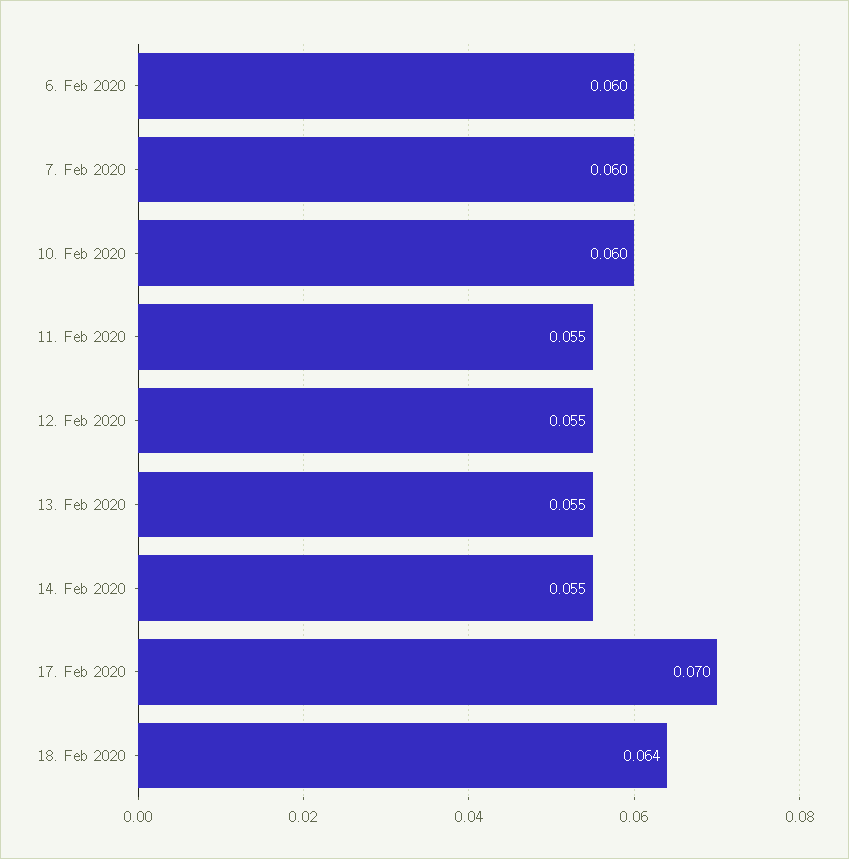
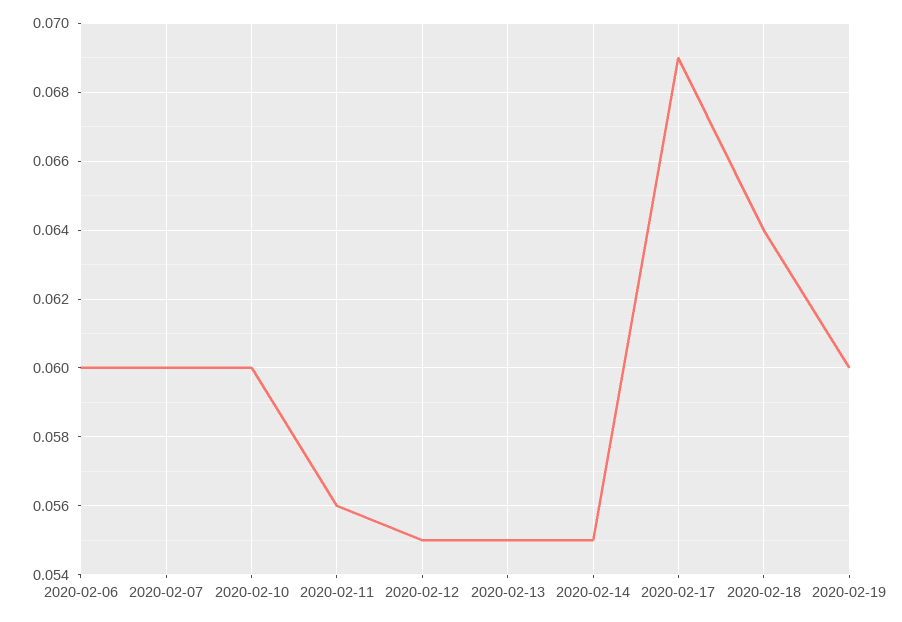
11. Feb 2020: 0.055 -> 0.056
17. Feb 2020: 0.07 -> 0.069
2020-02-19: none -> 0.06

